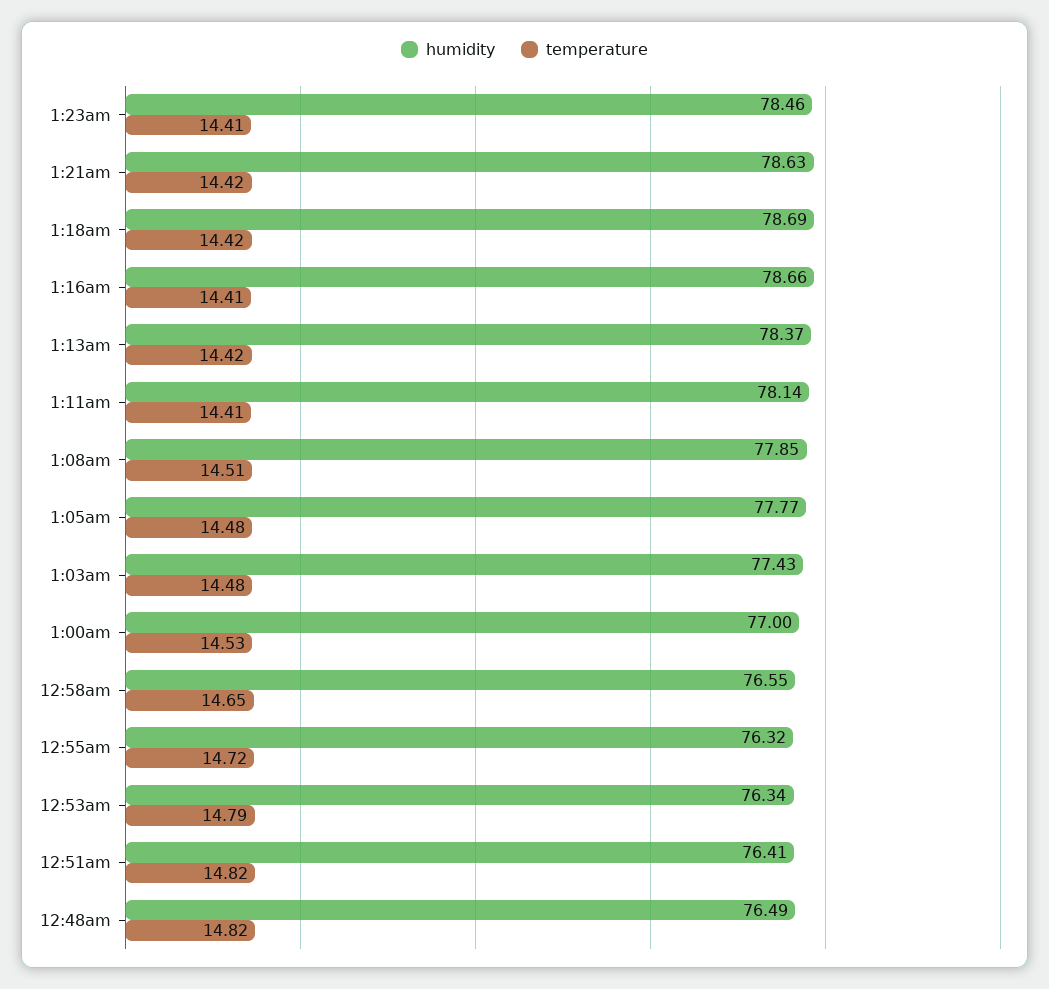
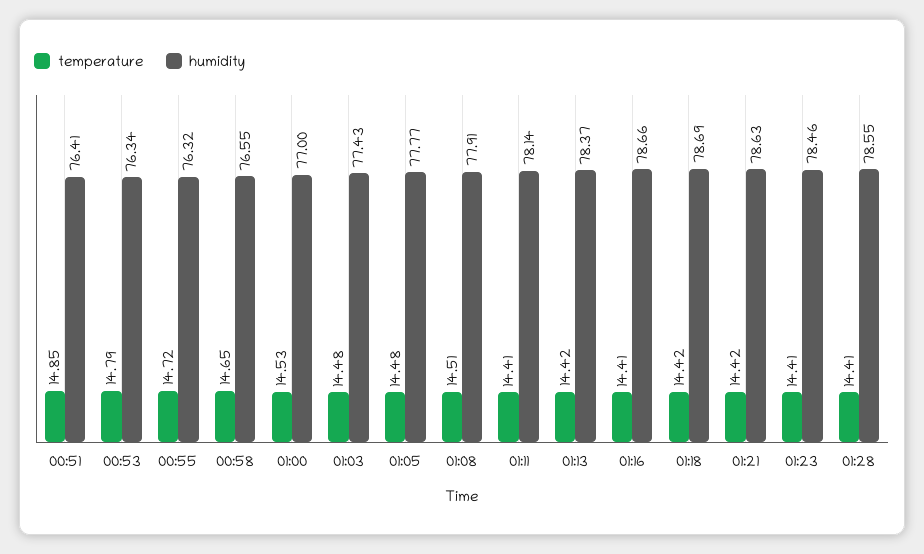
humidity, 1:08am: 77.85 -> 77.91
temperature, 12:51am: 14.82 -> 14.85
humidity, 12:48am: 76.49 -> none
temperature, 12:48am: 14.82 -> none
temperature, 01:28: none -> 14.41
humidity, 01:28: none -> 78.55

